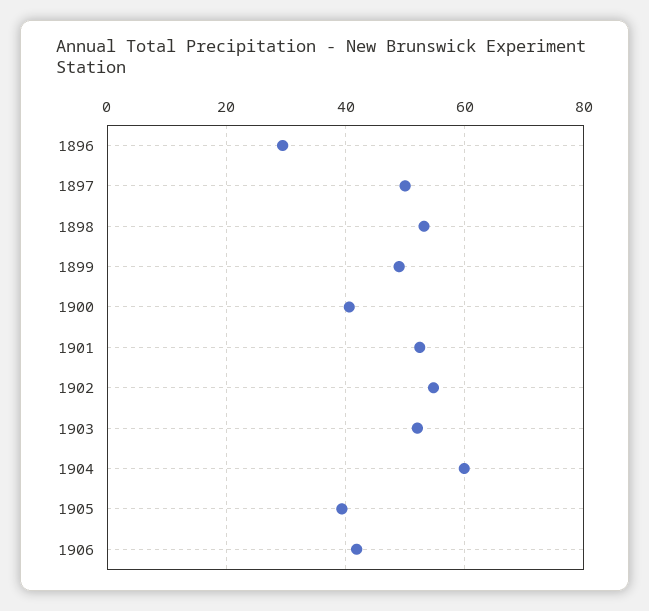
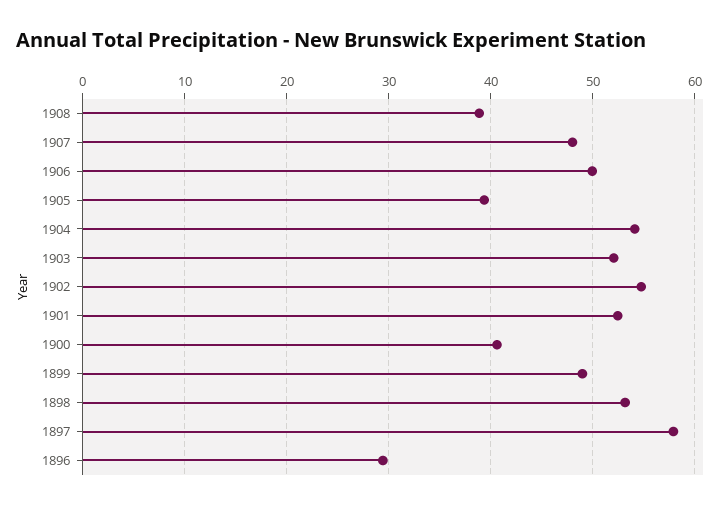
1897: 50 -> 58
1904: 60 -> 54
1906: 42 -> 50
1908: none -> 39
1907: none -> 48

